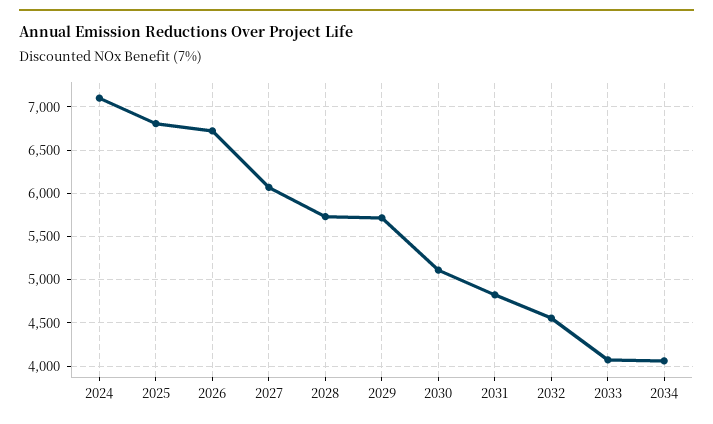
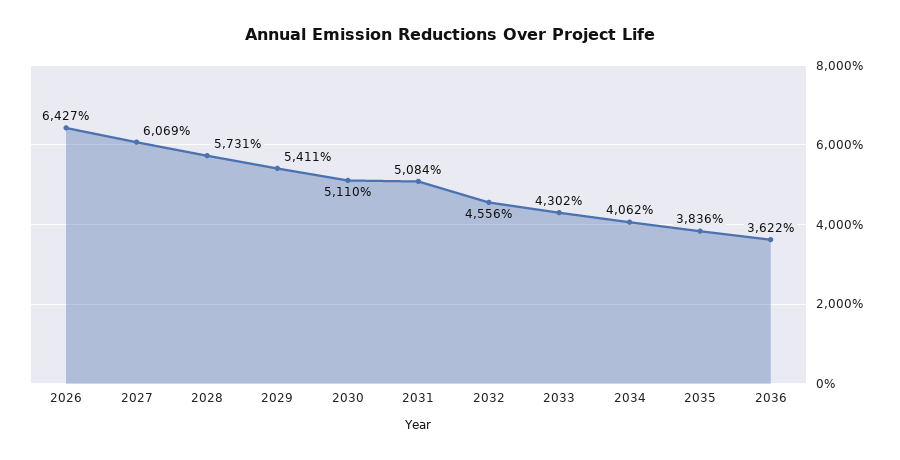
2024: 7100 -> none
2025: 6800 -> none
2026: 6700 -> 6427
2029: 5700 -> 5411
2031: 4800 -> 5084
2033: 4100 -> 4302
2035: none -> 3836
2036: none -> 3622

